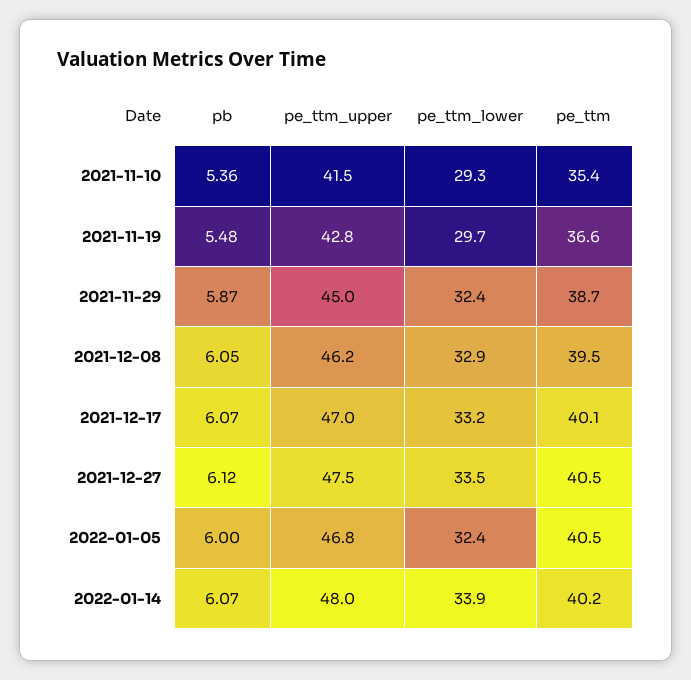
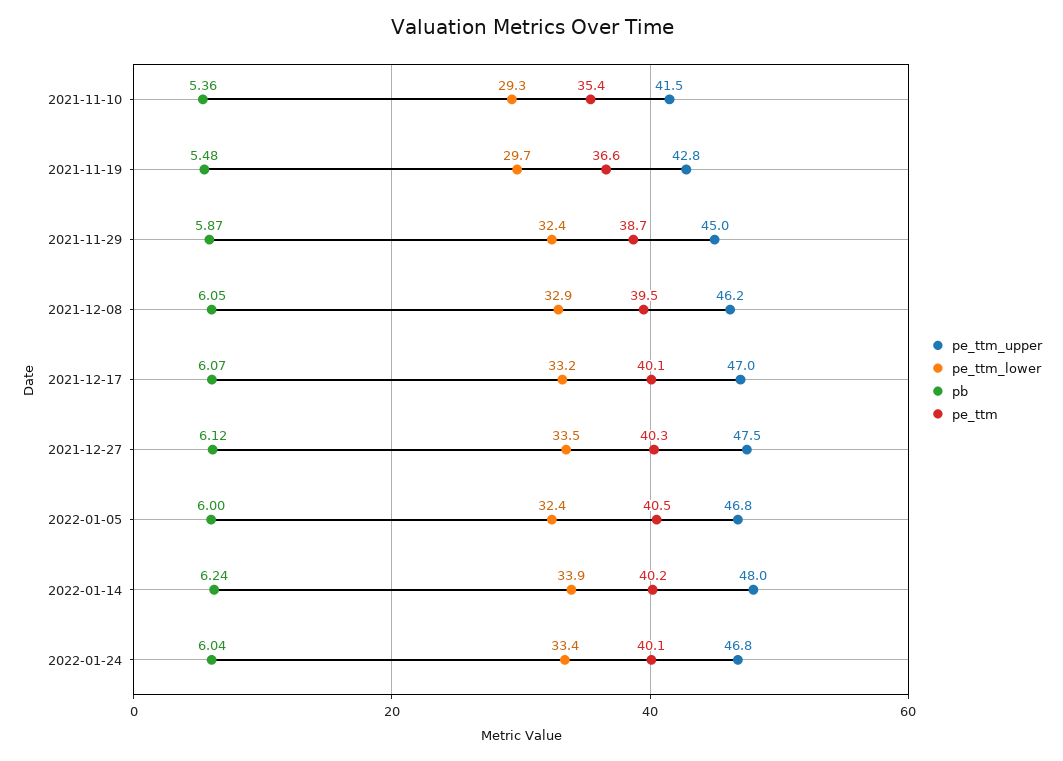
pe_ttm, 2021-12-27: 40.5 -> 40.3
pb, 2022-01-14: 6.07 -> 6.24
pe_ttm_upper, 2022-01-24: none -> 46.8
pe_ttm_lower, 2022-01-24: none -> 33.4
pb, 2022-01-24: none -> 6.04
pe_ttm, 2022-01-24: none -> 40.1

